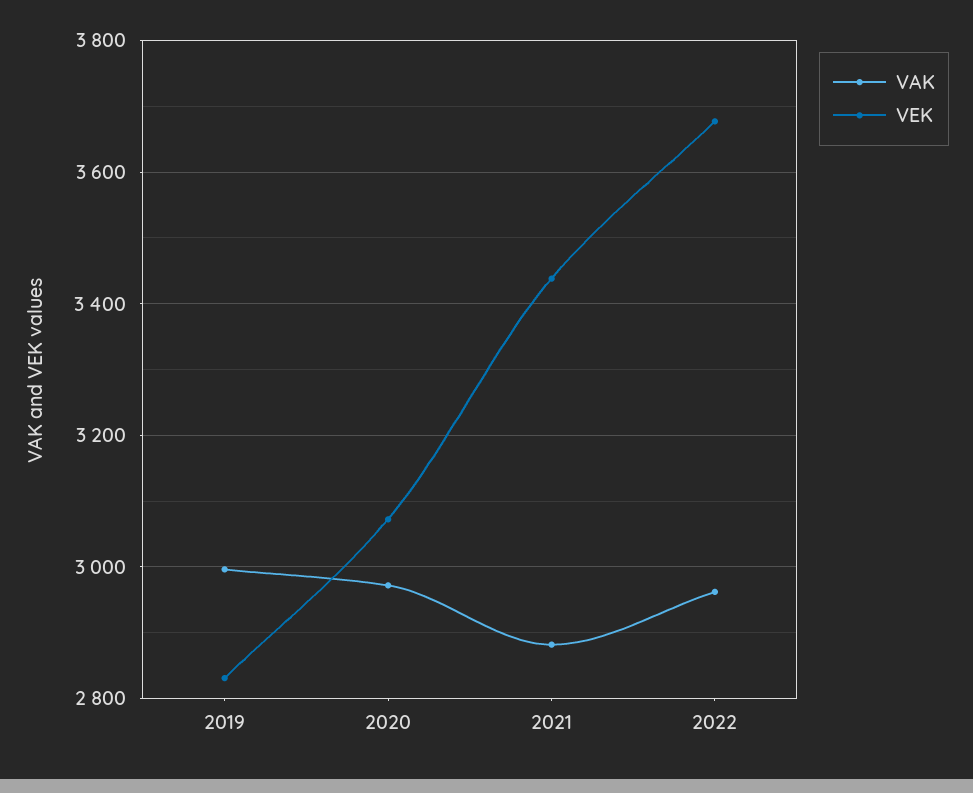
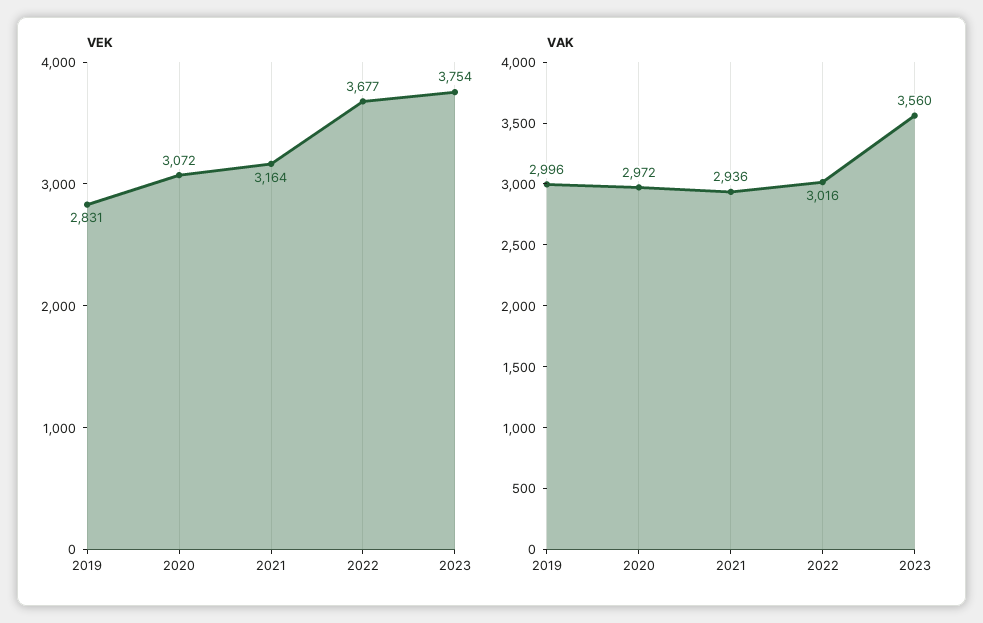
VAK, 2021: 2880 -> 2936
VEK, 2021: 3440 -> 3164
VAK, 2022: 2960 -> 3016
VEK, 2023: none -> 3754
VAK, 2023: none -> 3560

